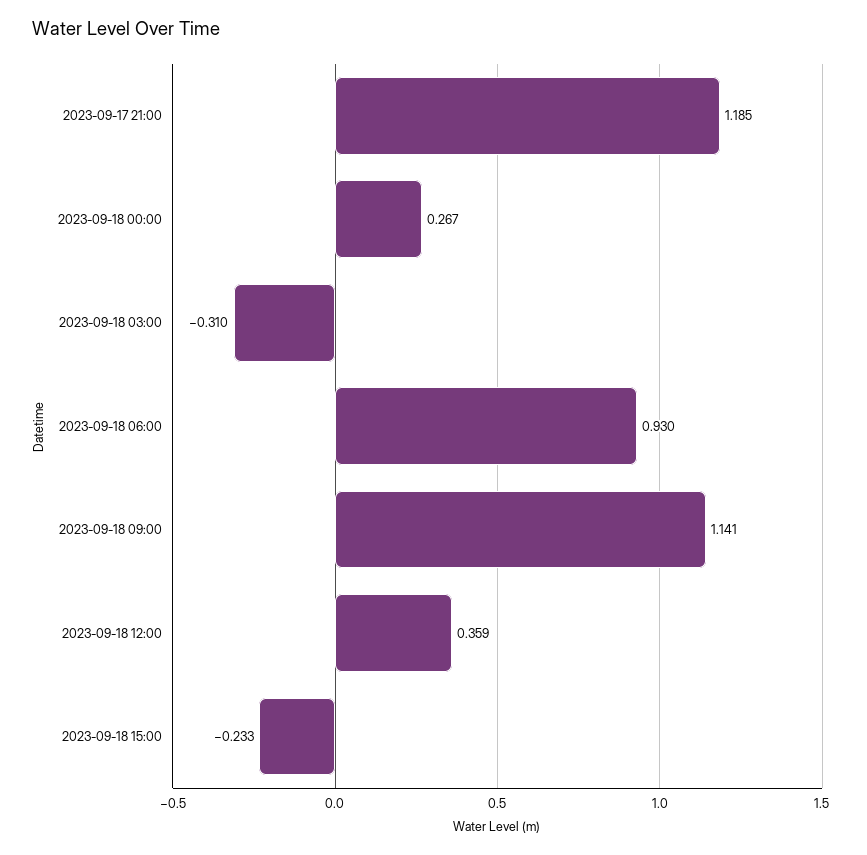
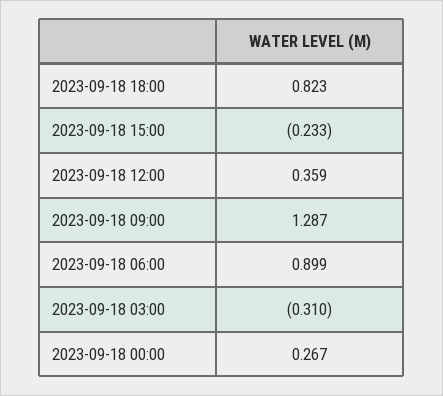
2023-09-17 21:00: 1.185 -> none
2023-09-18 06:00: 0.93 -> 0.899
2023-09-18 09:00: 1.141 -> 1.287
2023-09-18 18:00: none -> 0.823

